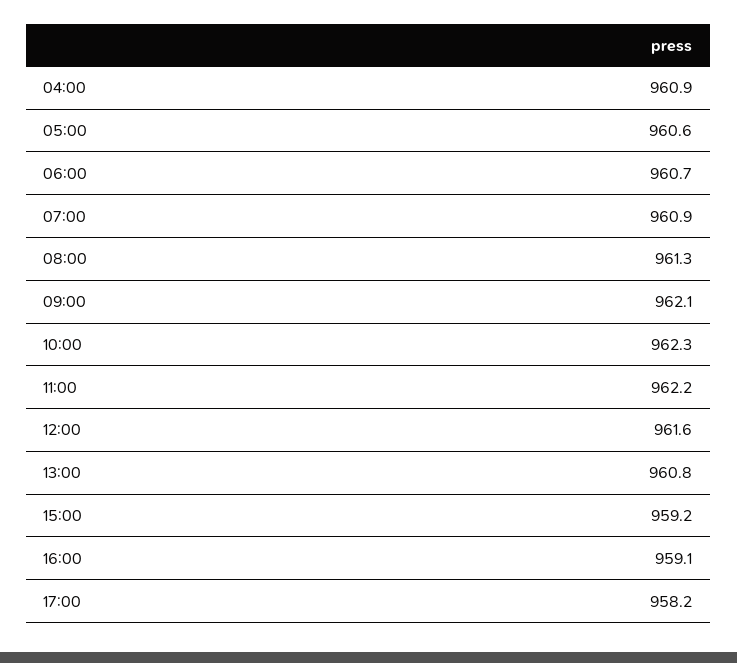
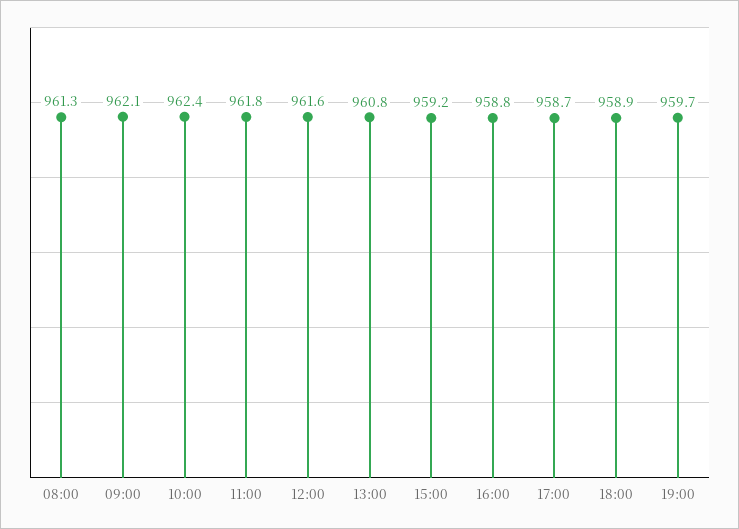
04:00: 960.9 -> none
05:00: 960.6 -> none
06:00: 960.7 -> none
07:00: 960.9 -> none
10:00: 962.3 -> 962.4
11:00: 962.2 -> 961.8
16:00: 959.1 -> 958.8
17:00: 958.2 -> 958.7
18:00: none -> 958.9
19:00: none -> 959.7

